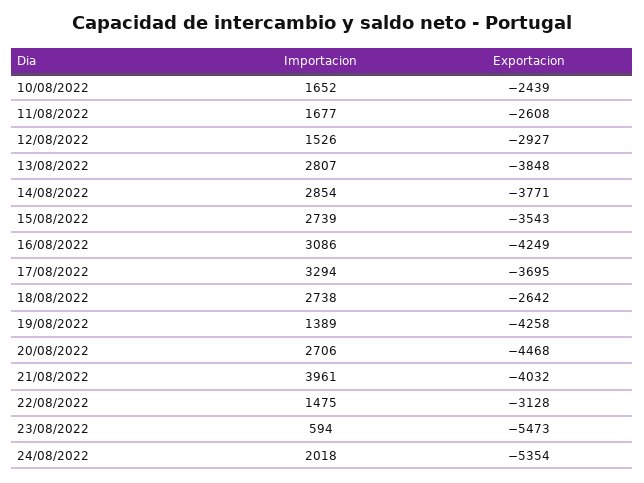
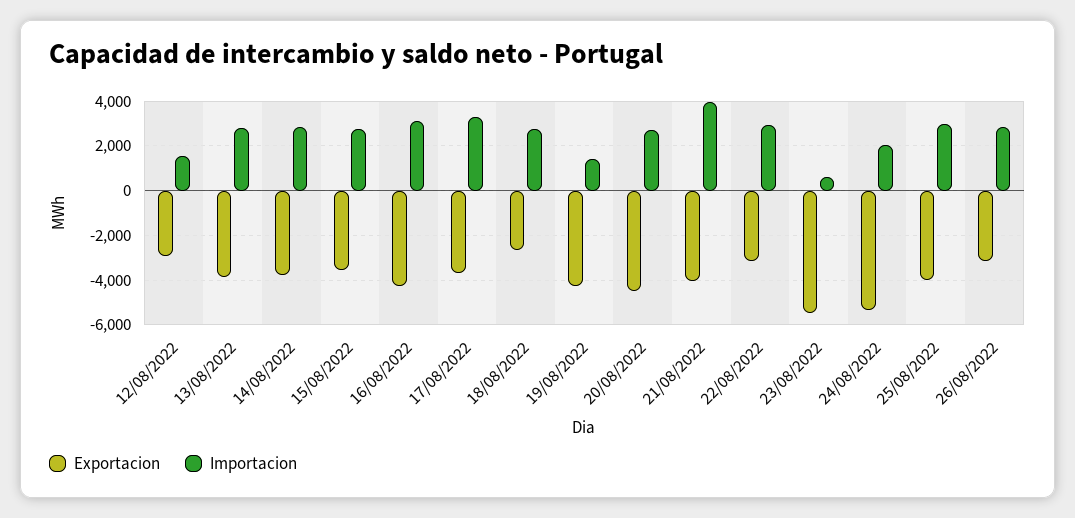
Importacion, 10/08/2022: 1652 -> none
Exportacion, 10/08/2022: -2439 -> none
Importacion, 11/08/2022: 1677 -> none
Exportacion, 11/08/2022: -2608 -> none
Importacion, 22/08/2022: 1475 -> 3000
Exportacion, 25/08/2022: none -> -4000
Importacion, 25/08/2022: none -> 3000
Exportacion, 26/08/2022: none -> -3000
Importacion, 26/08/2022: none -> 3000

